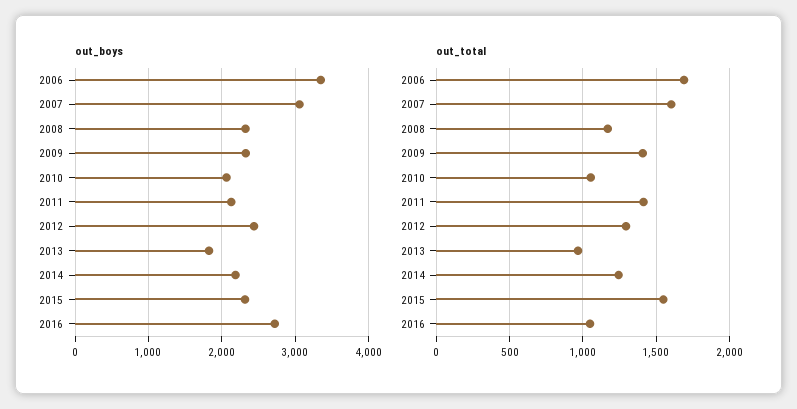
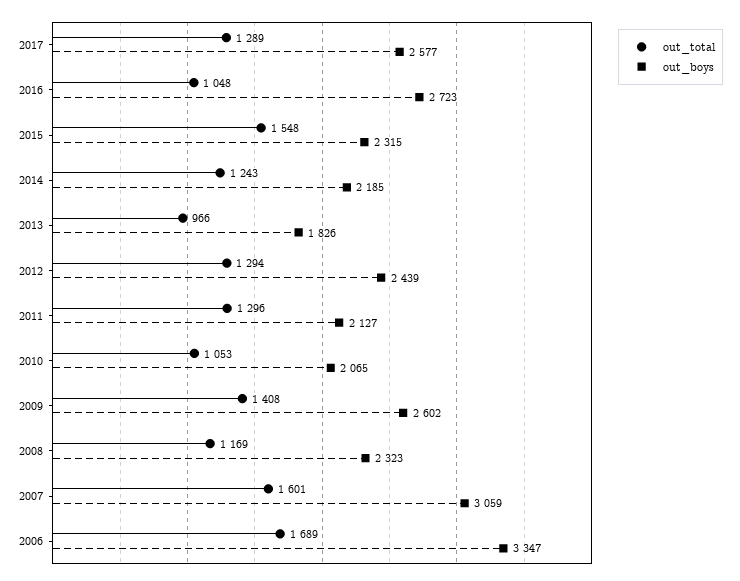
out_boys, 2009: 2300 -> 2602
out_total, 2011: 1400 -> 1296
out_total, 2017: none -> 1289
out_boys, 2017: none -> 2577

